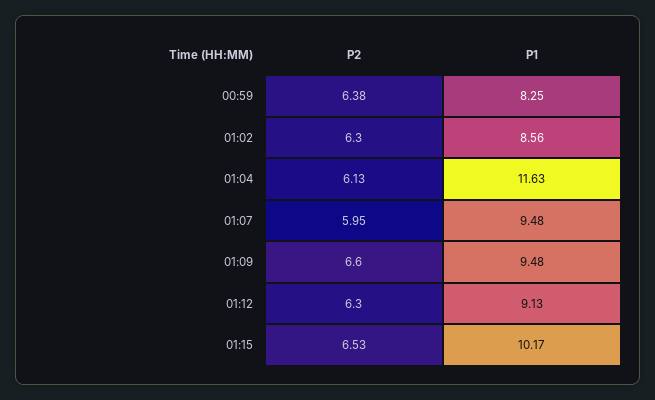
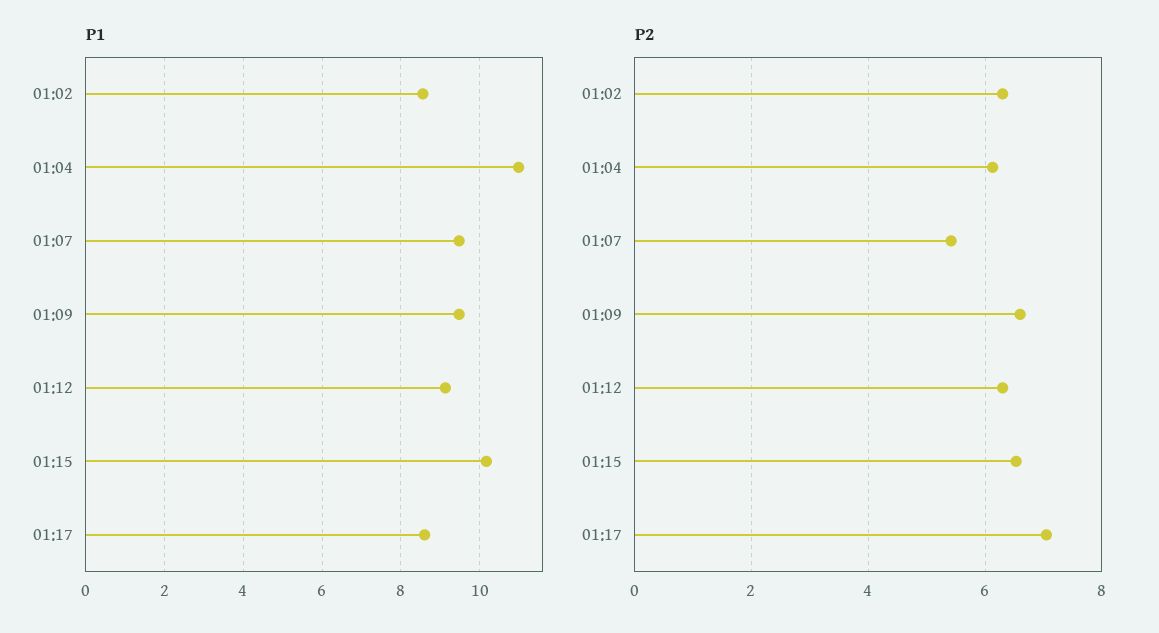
P2, 00:59: 6.38 -> none
P1, 00:59: 8.25 -> none
P1, 01:04: 11.63 -> 11
P2, 01:07: 5.95 -> 5.4
P1, 01:17: none -> 8.6
P2, 01:17: none -> 7

